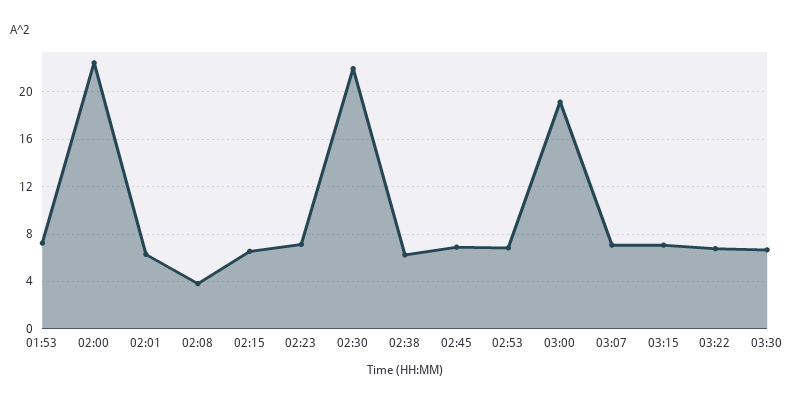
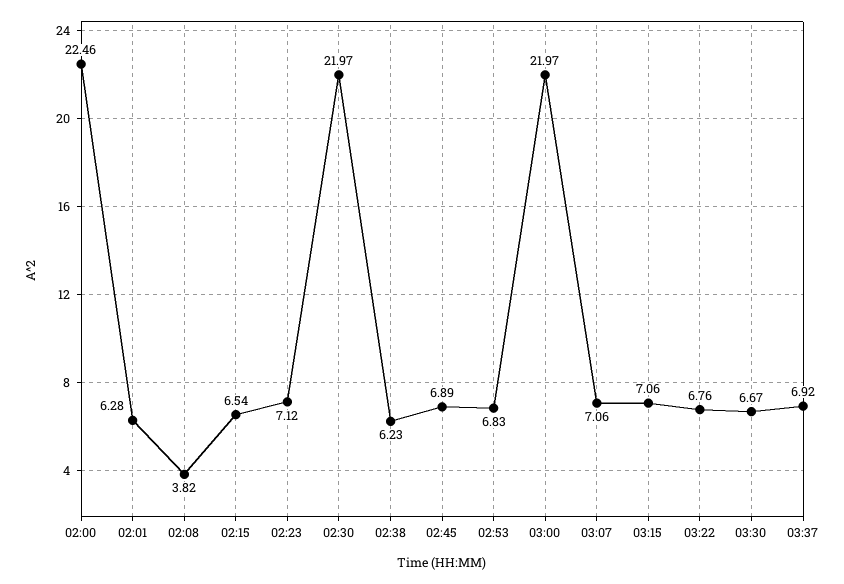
01:53: 7 -> none
03:00: 19 -> 21.97
03:37: none -> 6.92

